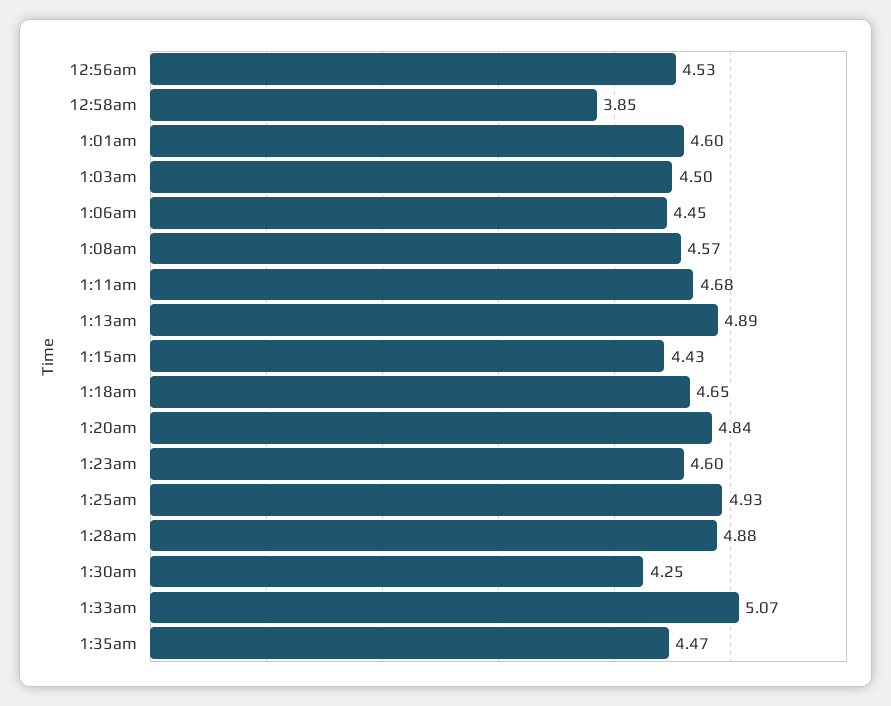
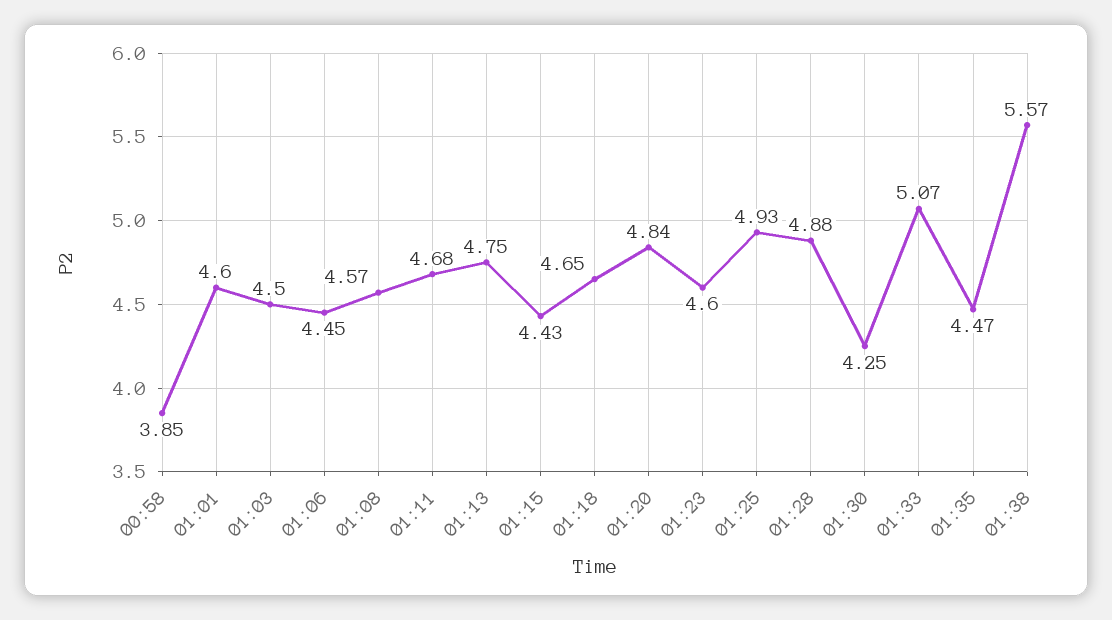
12:56am: 4.53 -> none
1:13am: 4.89 -> 4.75
01:38: none -> 5.57

